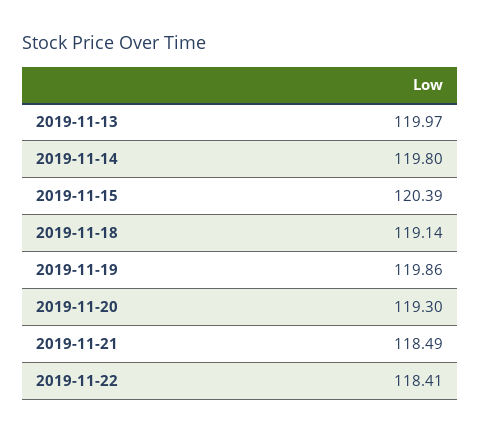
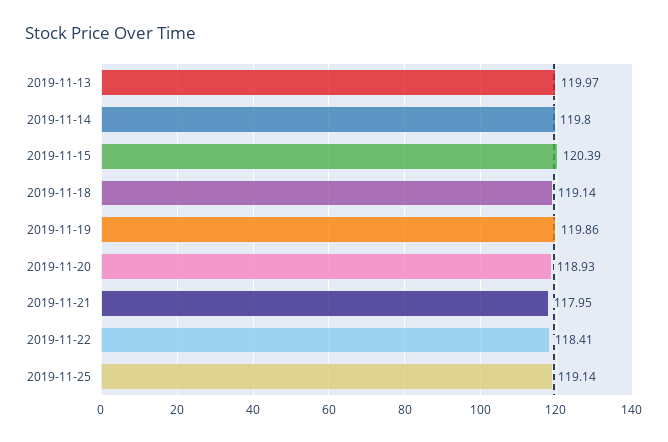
2019-11-20: 119.3 -> 118.93
2019-11-21: 118.49 -> 117.95
2019-11-25: none -> 119.14

